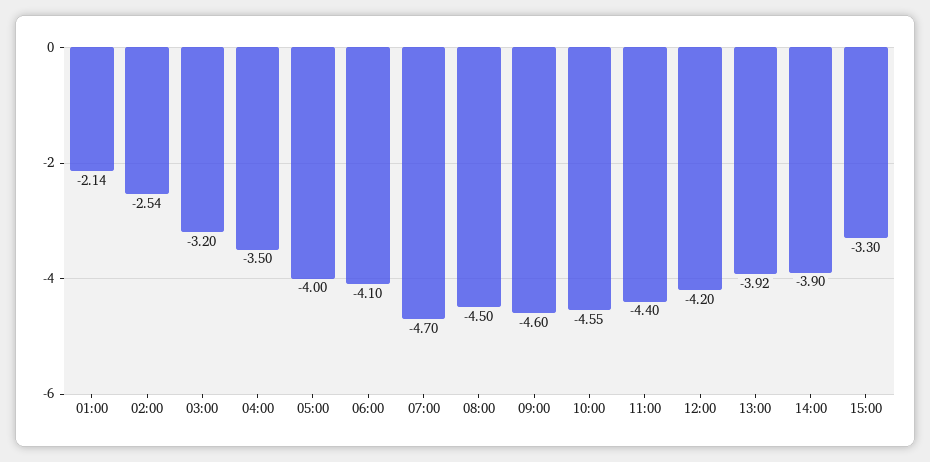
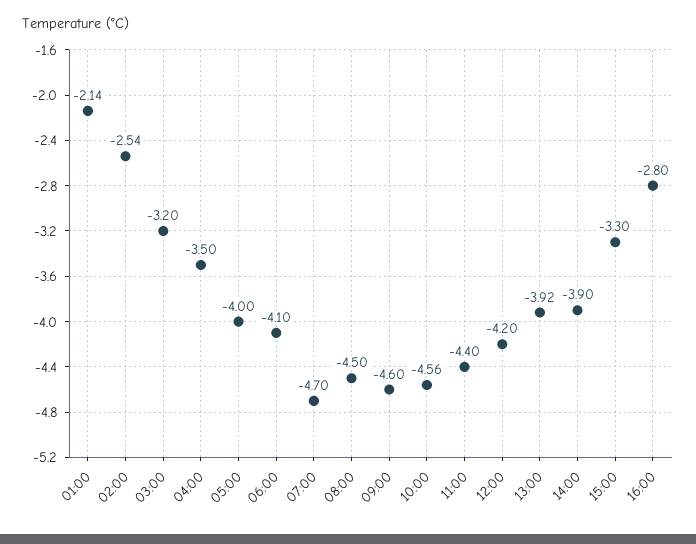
10:00: -4.55 -> -4.56
16:00: none -> -2.8

